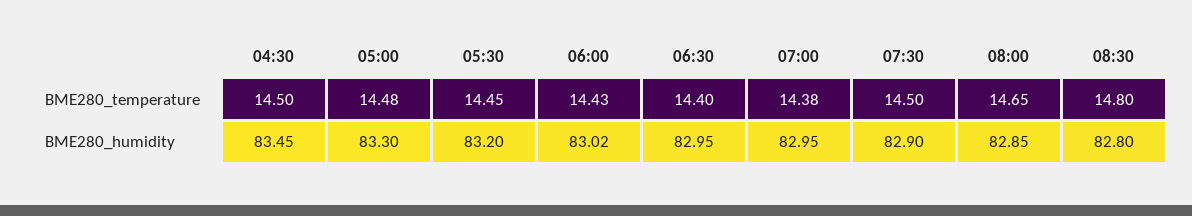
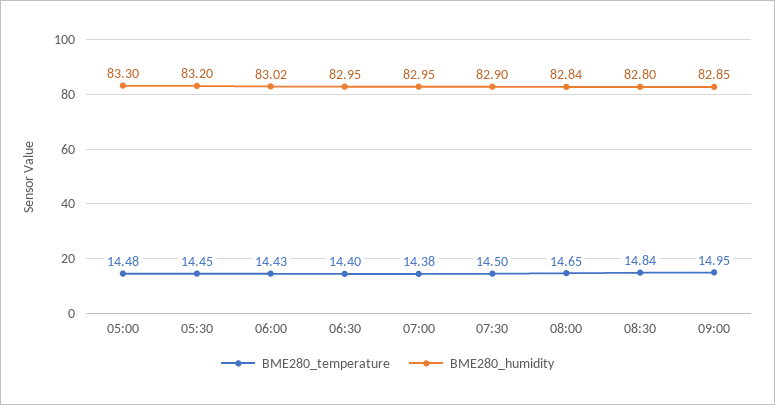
BME280_temperature, 04:30: 14.5 -> none
BME280_temperature, 08:30: 14.8 -> 14.84
BME280_humidity, 04:30: 83.45 -> none
BME280_humidity, 08:00: 82.85 -> 82.84
BME280_temperature, 09:00: none -> 14.95
BME280_humidity, 09:00: none -> 82.85

